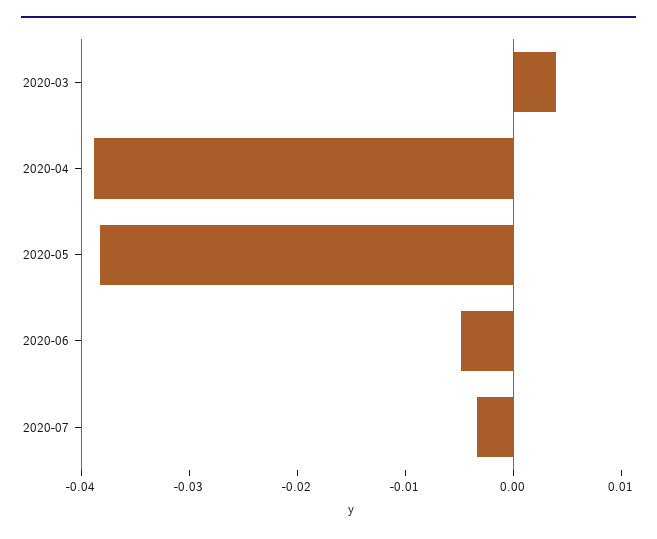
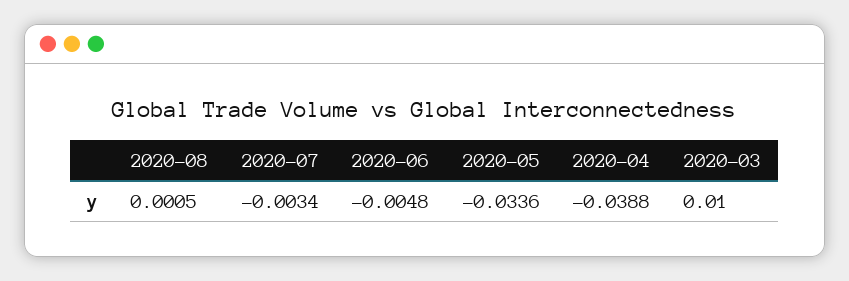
2020-03: 0.004 -> 0.01
2020-05: -0.038 -> -0.0336
2020-08: none -> 0.0005

